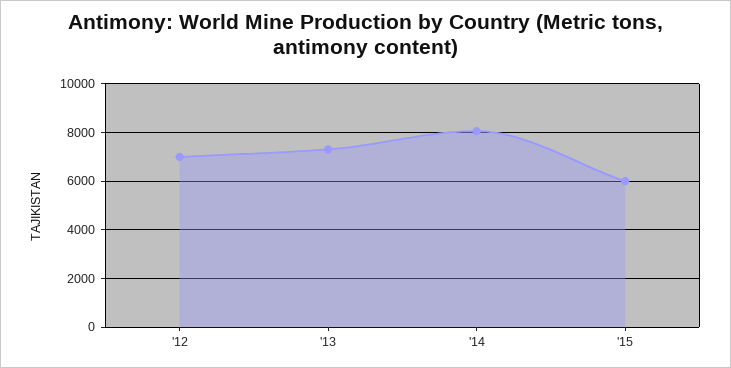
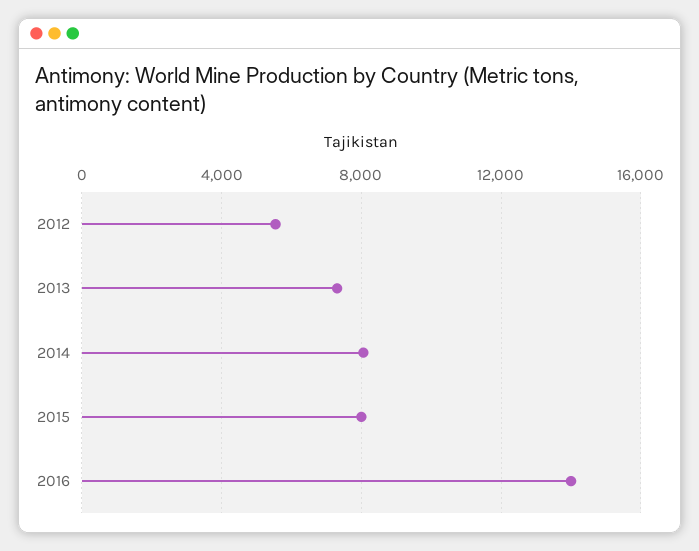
'12: 7000 -> 5500
'15: 6000 -> 8000
2016: none -> 14000

